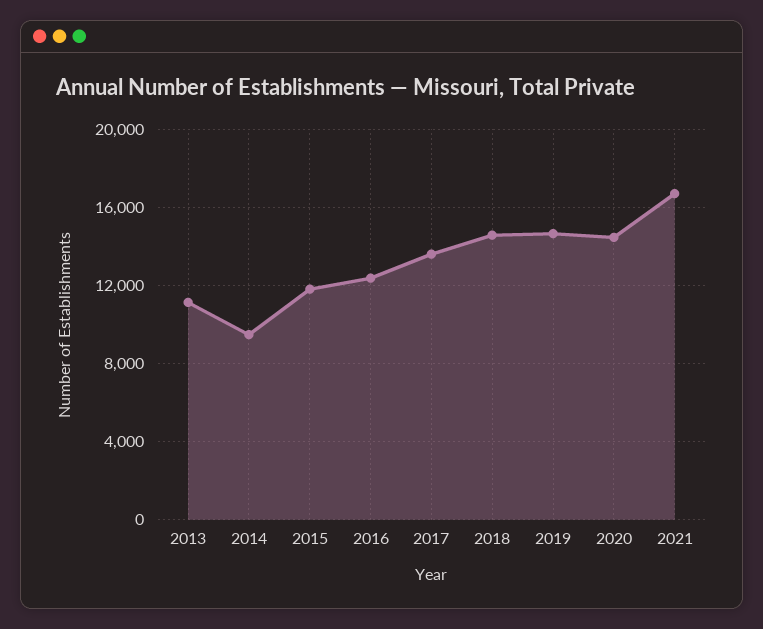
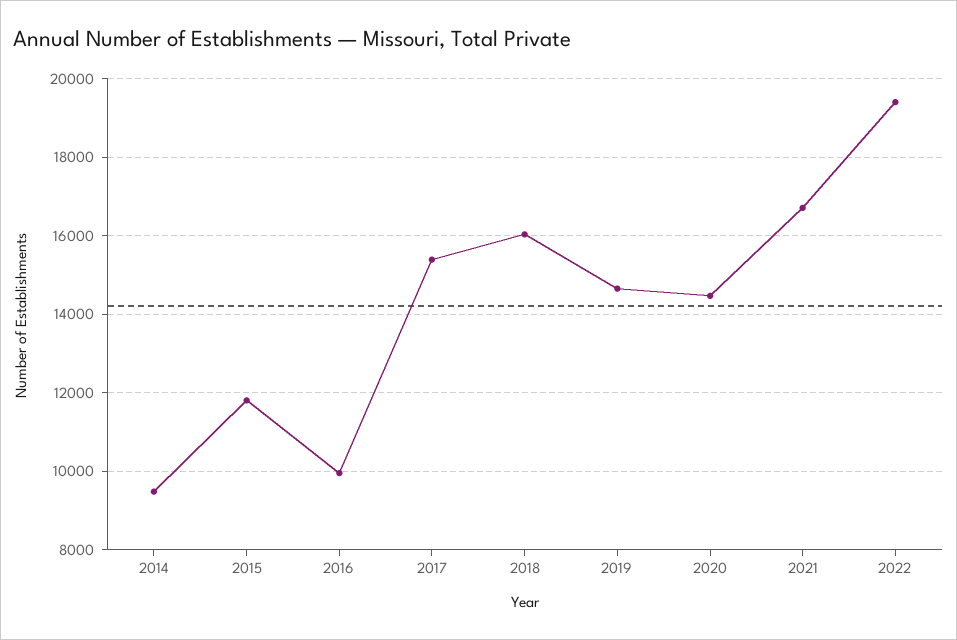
2013: 11000 -> none
2016: 12500 -> 10000
2017: 13500 -> 15400
2018: 14500 -> 16000
2022: none -> 19400

